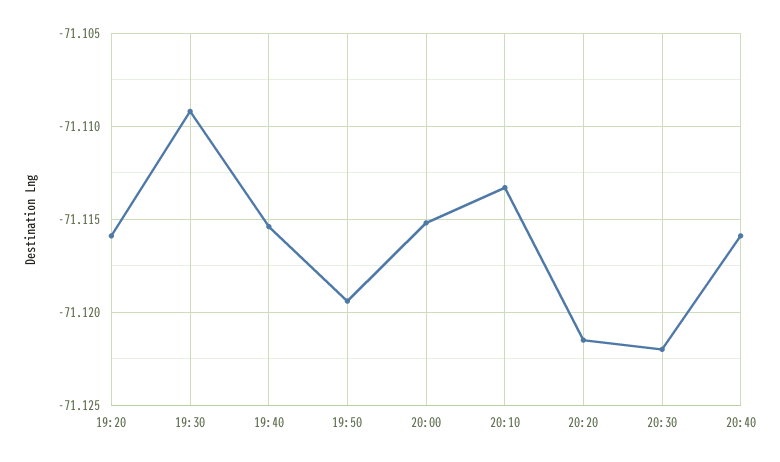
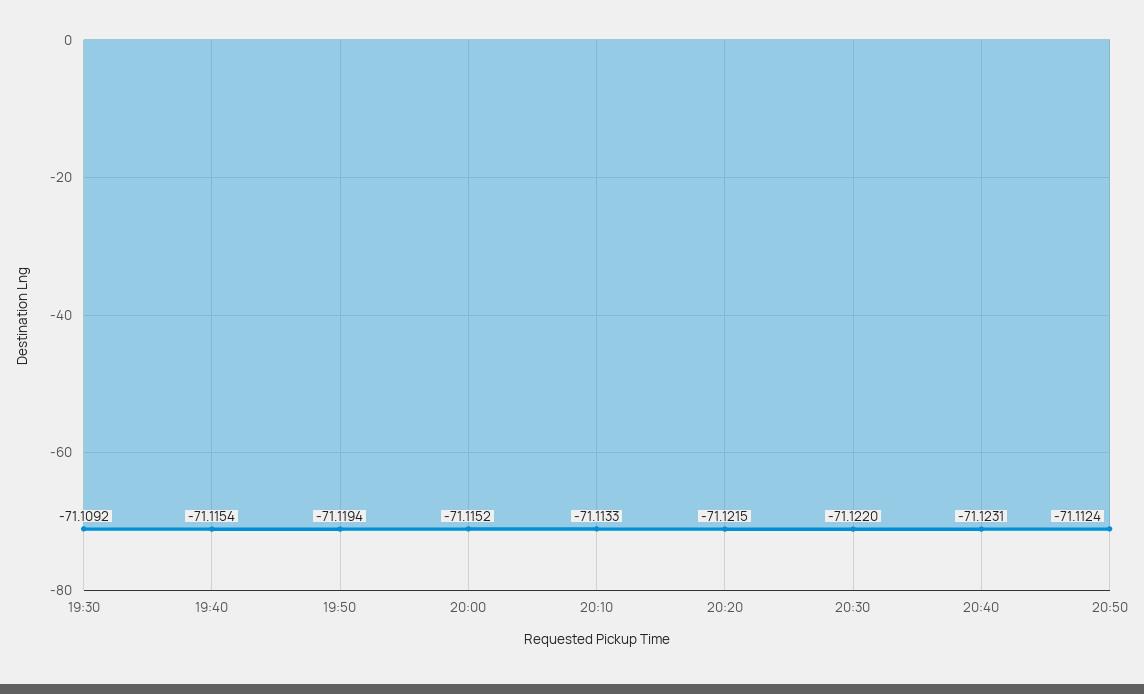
19:20: -71.116 -> none
20:40: -71.116 -> -71.1231
20:50: none -> -71.1124

